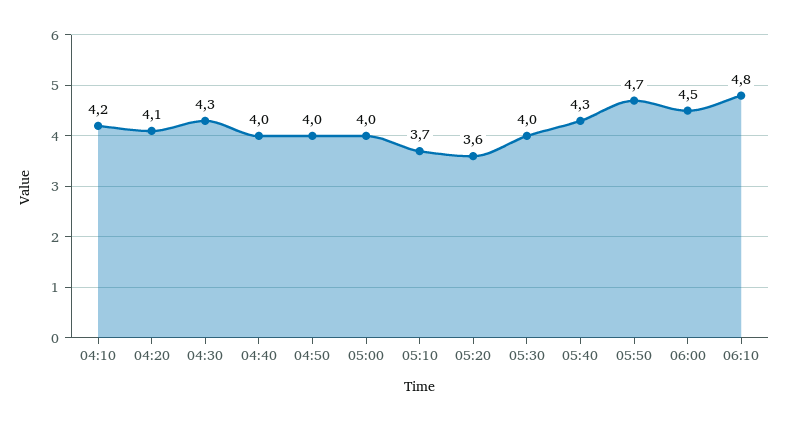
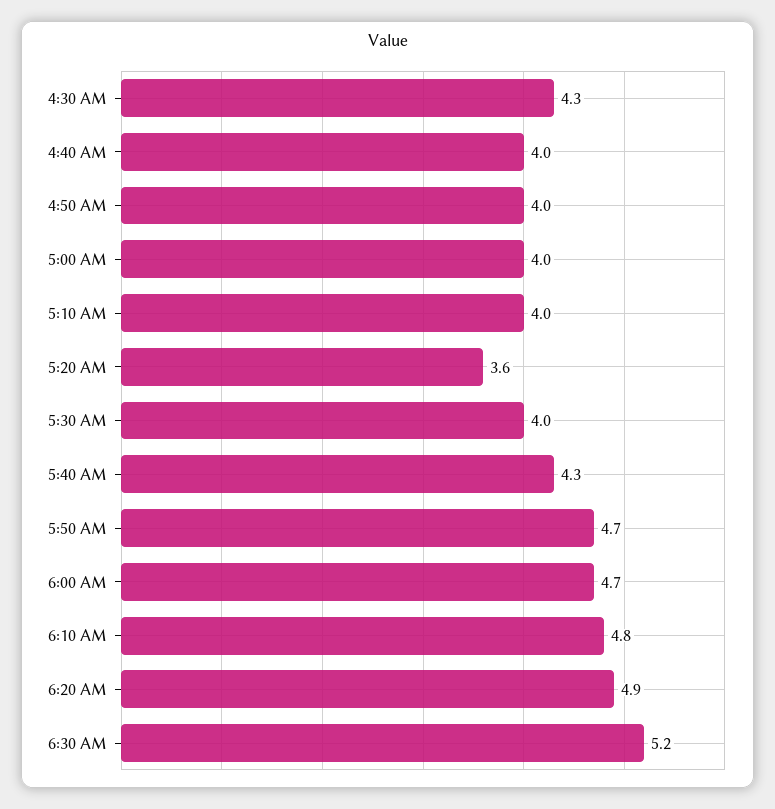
04:10: 4.2 -> none
04:20: 4.1 -> none
05:10: 3.7 -> 4
06:00: 4.5 -> 4.7
6:20 AM: none -> 4.9
6:30 AM: none -> 5.2

